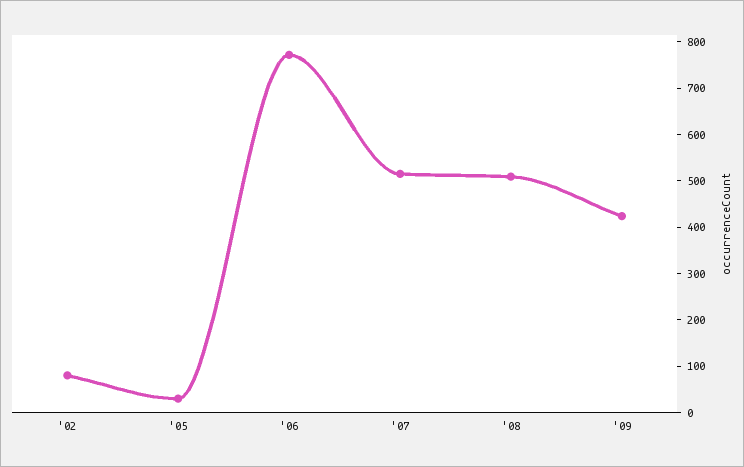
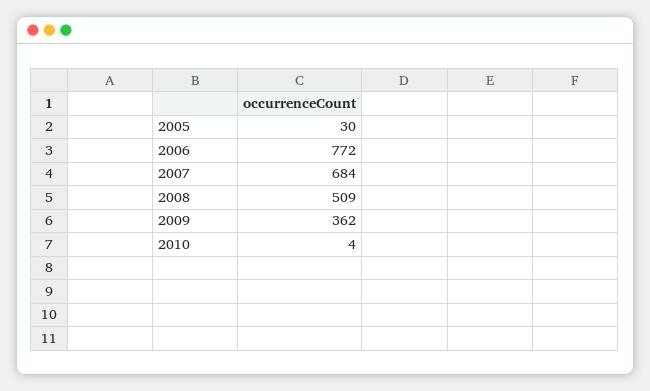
'02: 80 -> none
'07: 520 -> 684
'09: 420 -> 362
2010: none -> 4

